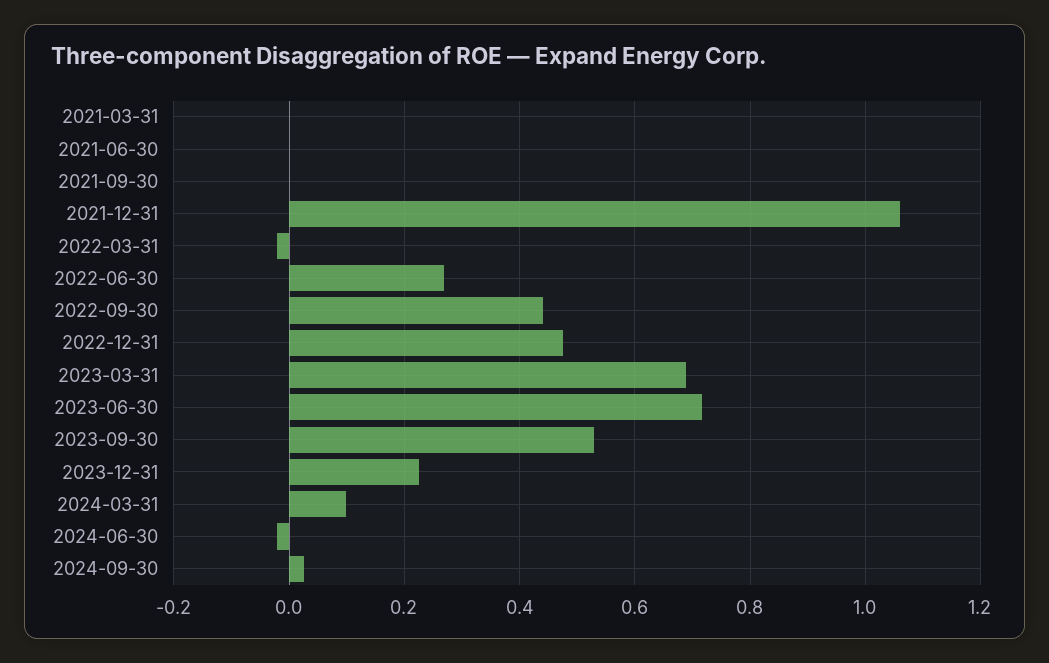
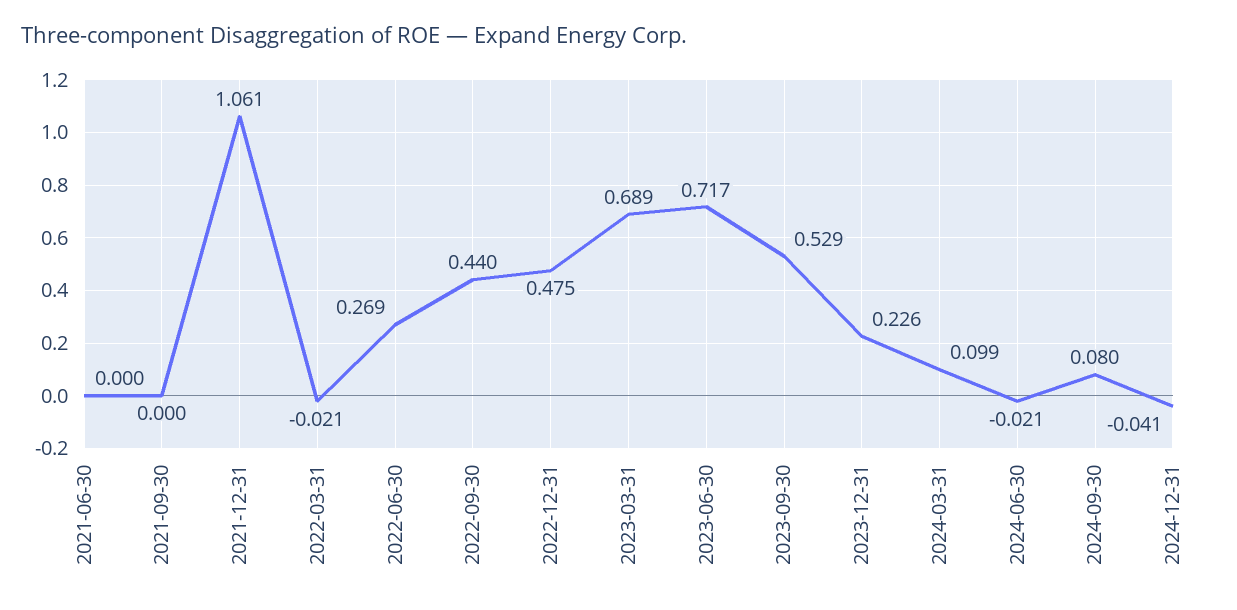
2021-03-31: 0 -> none
2024-09-30: 0.02 -> 0.08
2024-12-31: none -> -0.041

